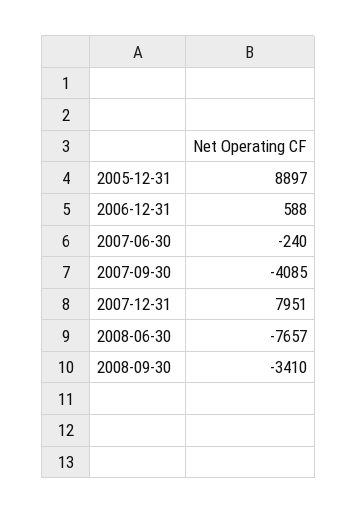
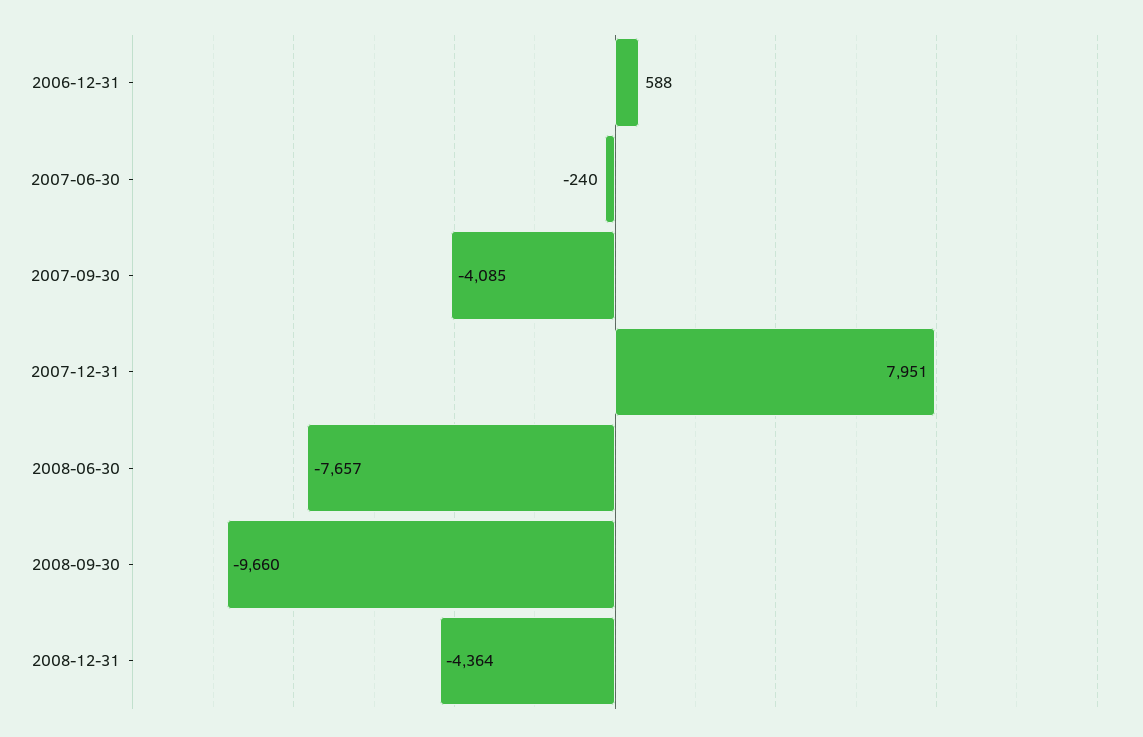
2005-12-31: 8897 -> none
2008-09-30: -3410 -> -9660
2008-12-31: none -> -4364

